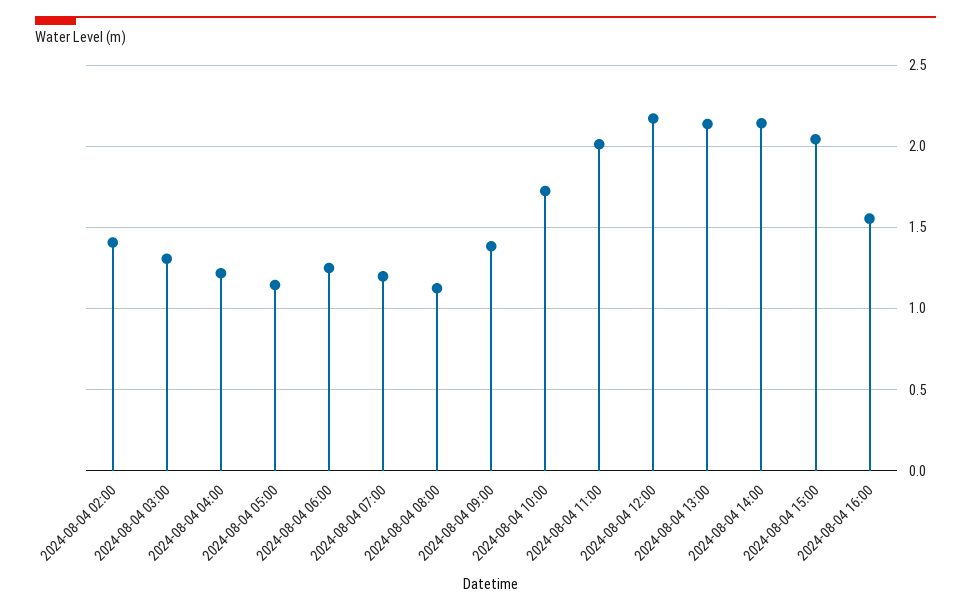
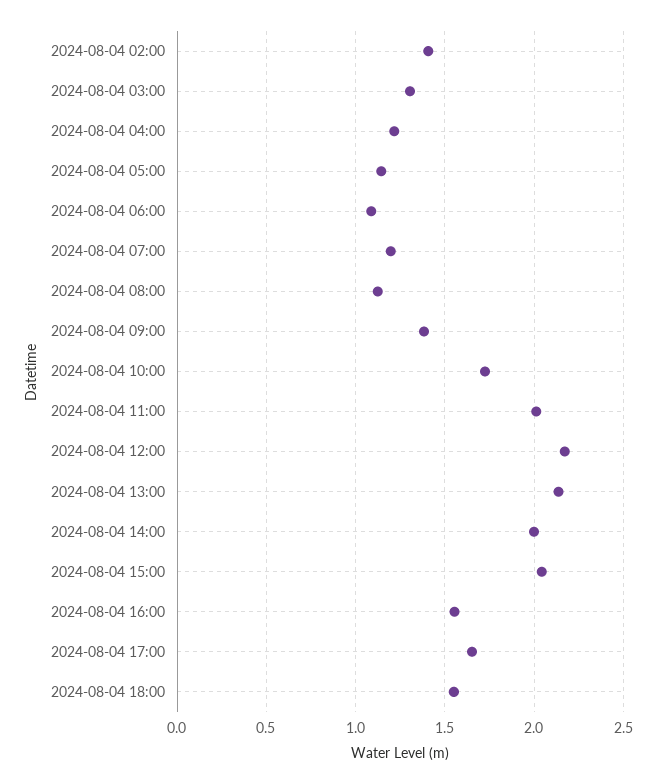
2024-08-04 06:00: 1.25 -> 1.1
2024-08-04 14:00: 2.15 -> 2
2024-08-04 17:00: none -> 1.65
2024-08-04 18:00: none -> 1.55

